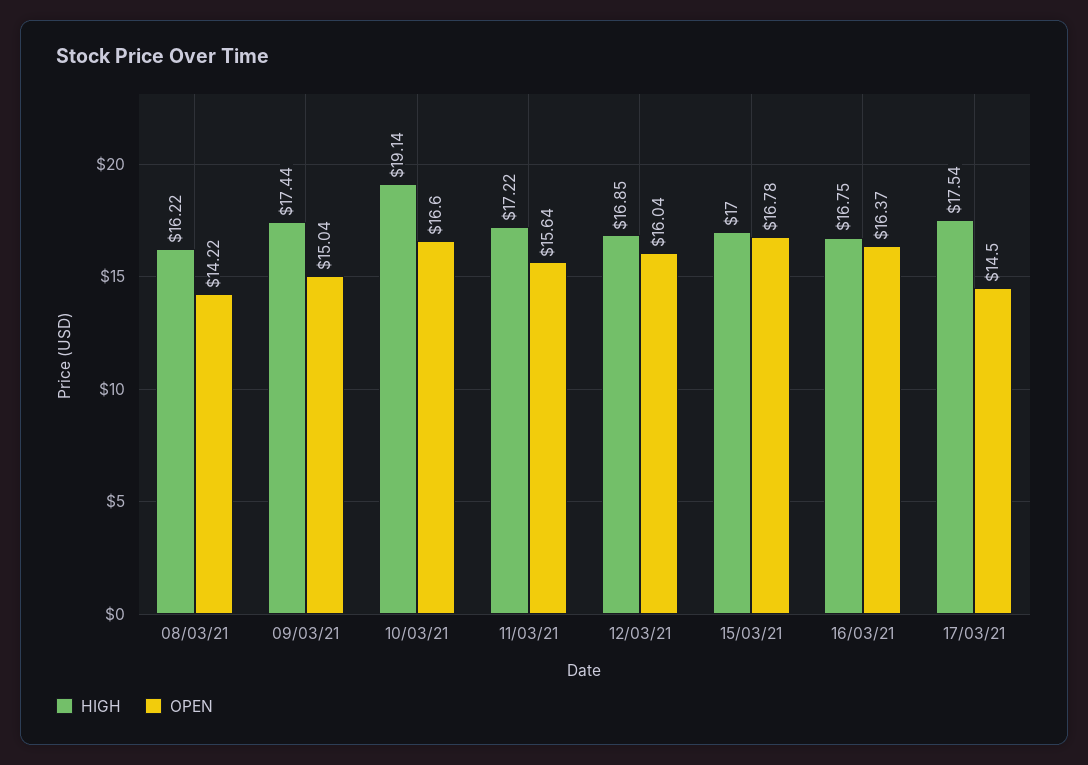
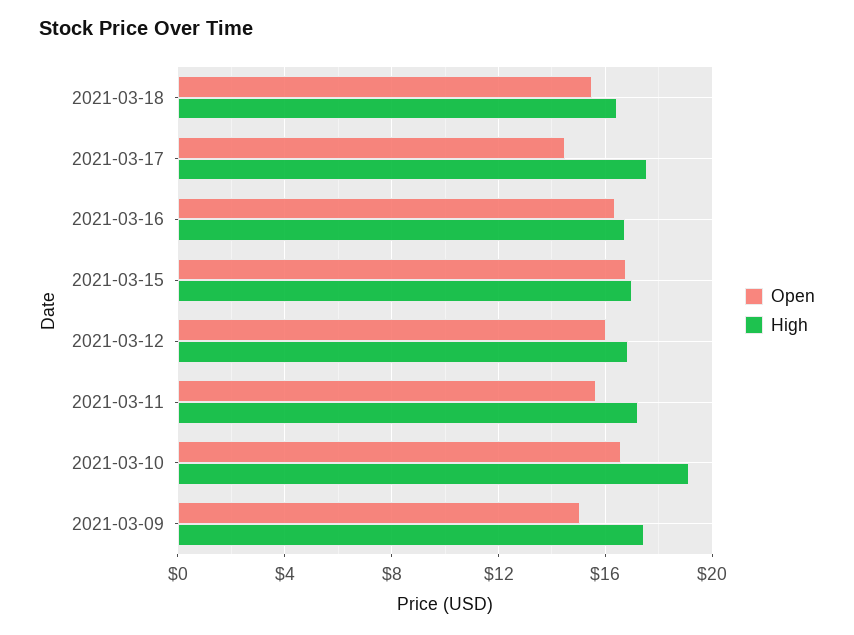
HIGH, 08/03/21: 16.22 -> none
OPEN, 08/03/21: 14.22 -> none
OPEN, 2021-03-18: none -> 15.5
HIGH, 2021-03-18: none -> 16.5

